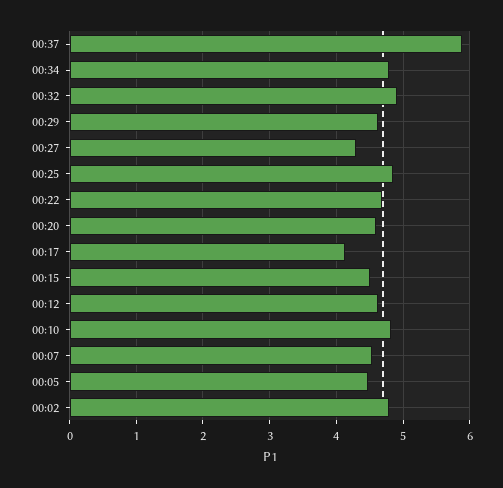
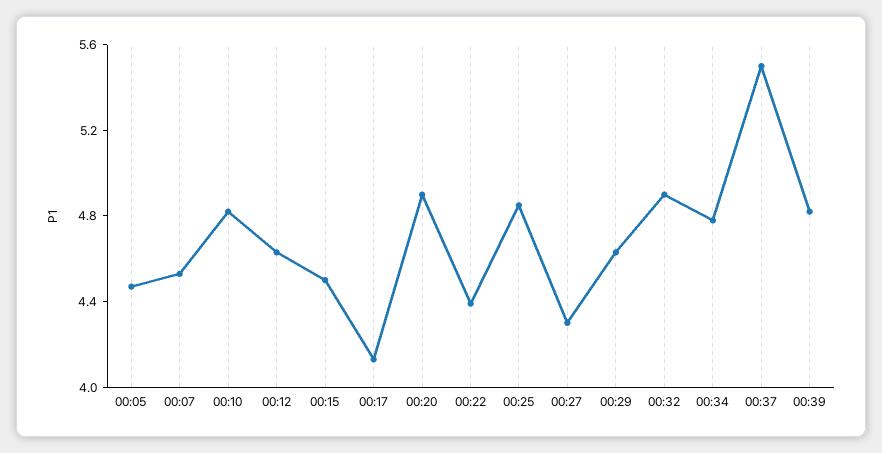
00:37: 5.9 -> 5.5
00:22: 4.7 -> 4.4
00:20: 4.6 -> 4.9
00:02: 4.8 -> none
00:39: none -> 4.8

